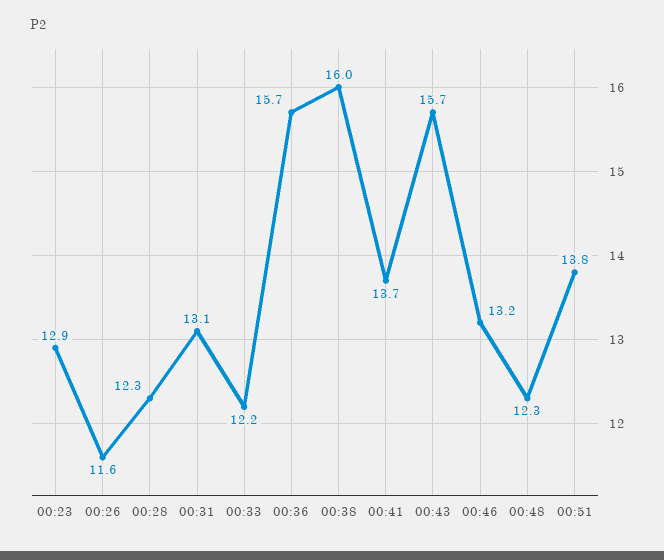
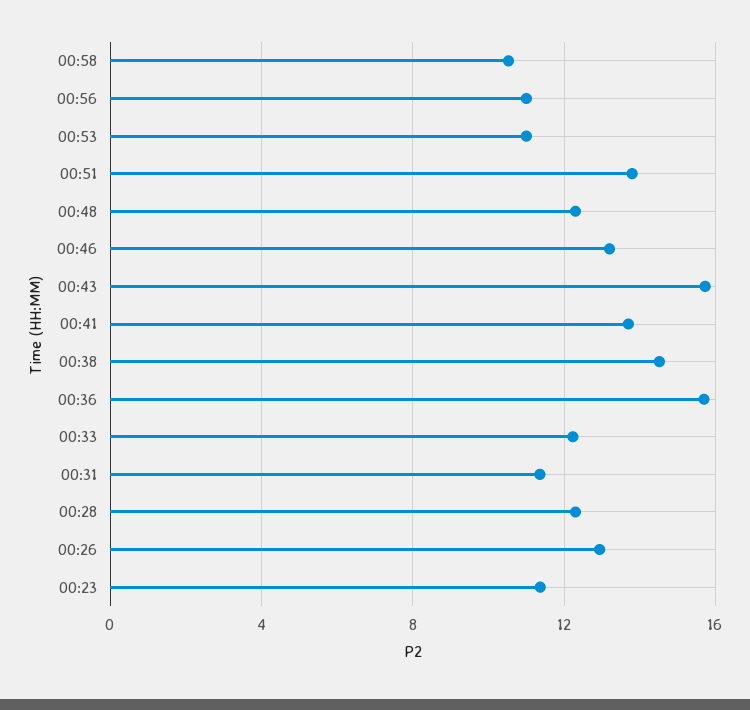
00:23: 12.9 -> 11.5
00:26: 11.6 -> 13
00:31: 13.1 -> 11.5
00:38: 16 -> 14.5
00:58: none -> 10.5
00:56: none -> 11
00:53: none -> 11

